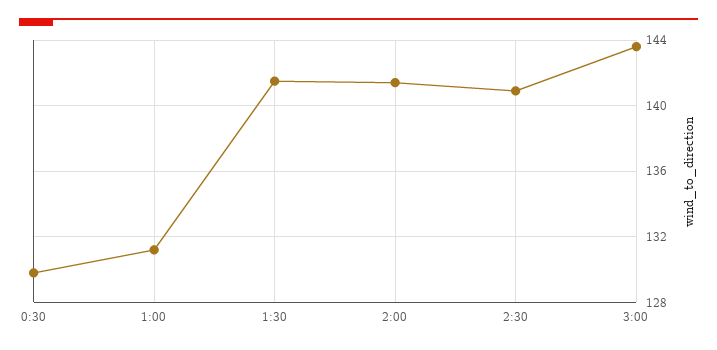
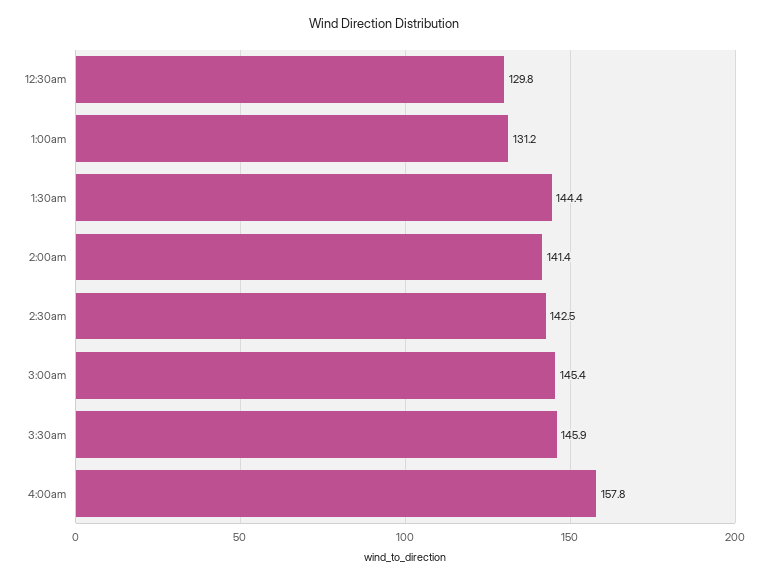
1:30: 141.5 -> 144.4
2:30: 141 -> 142.5
3:00: 143.5 -> 145.4
3:30am: none -> 145.9
4:00am: none -> 157.8

